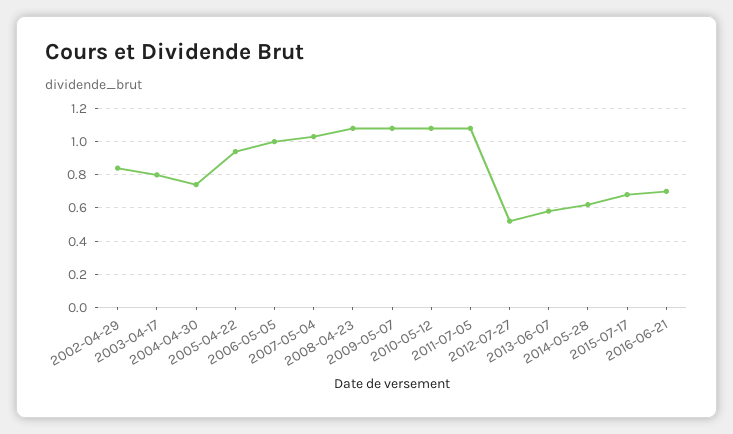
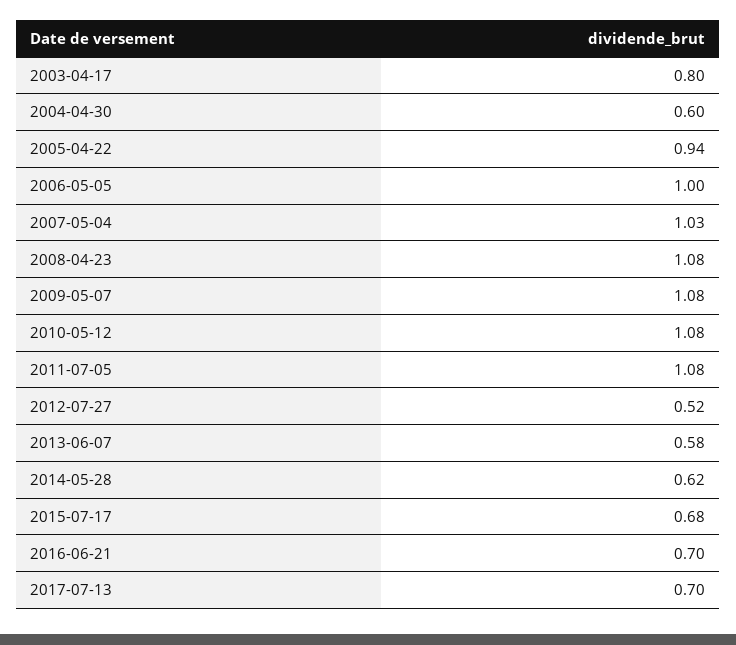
2002-04-29: 0.85 -> none
2004-04-30: 0.75 -> 0.6
2017-07-13: none -> 0.7

